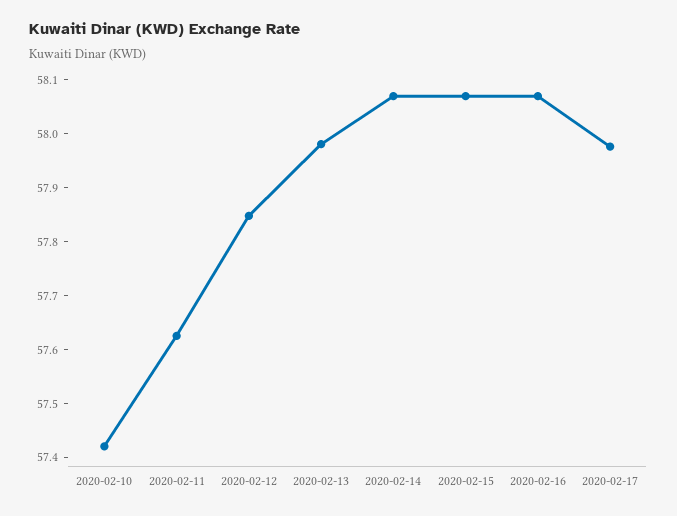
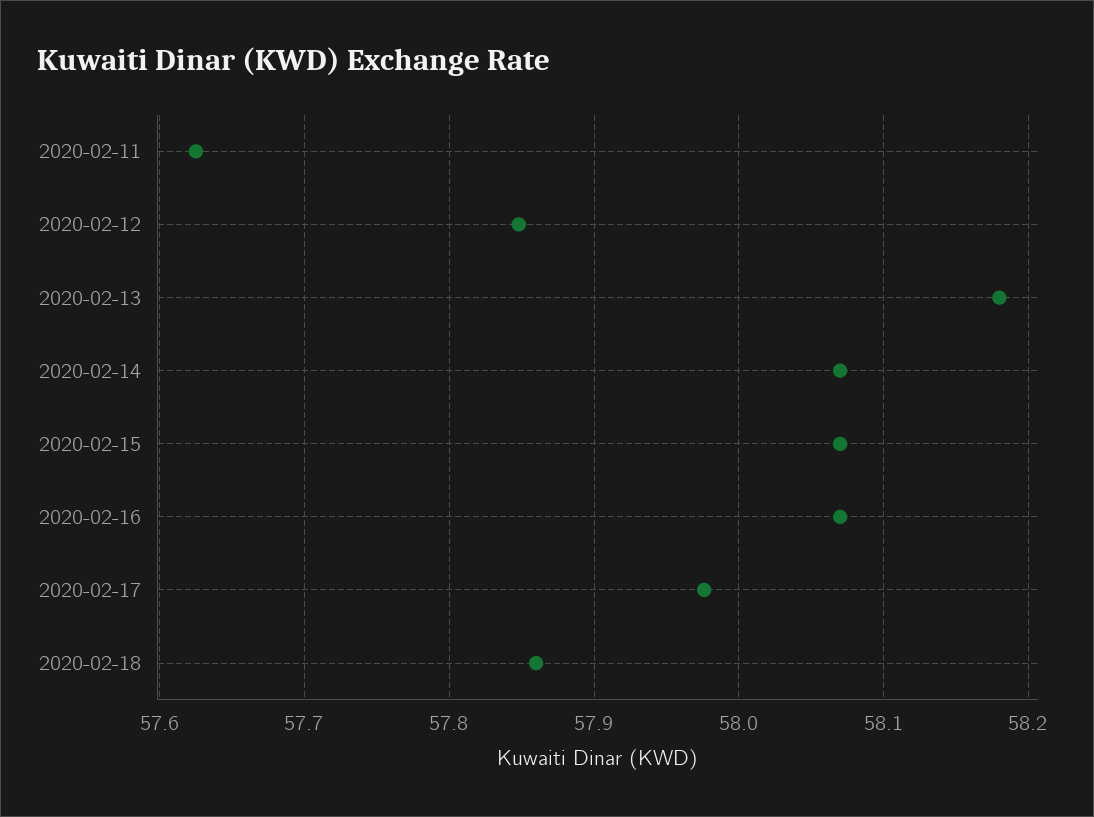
2020-02-10: 57.42 -> none
2020-02-13: 57.98 -> 58.18
2020-02-18: none -> 57.86

